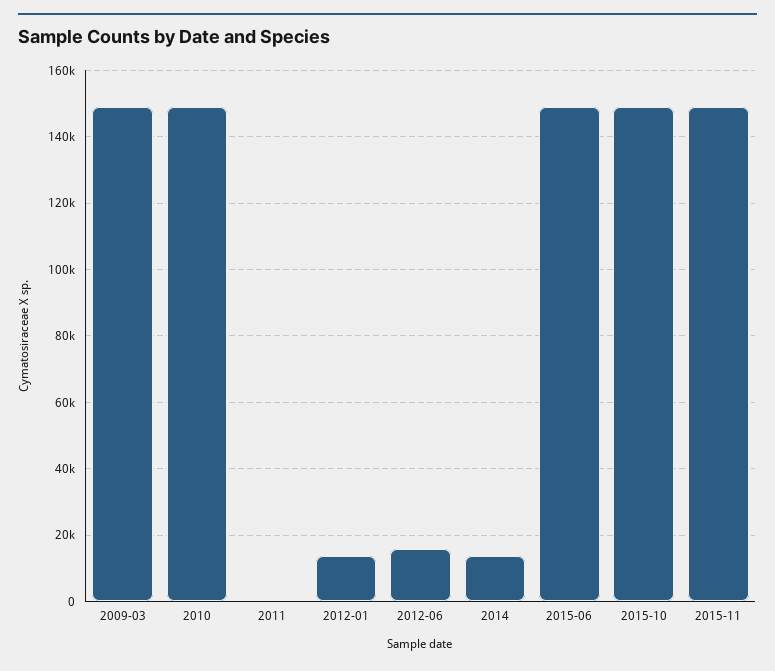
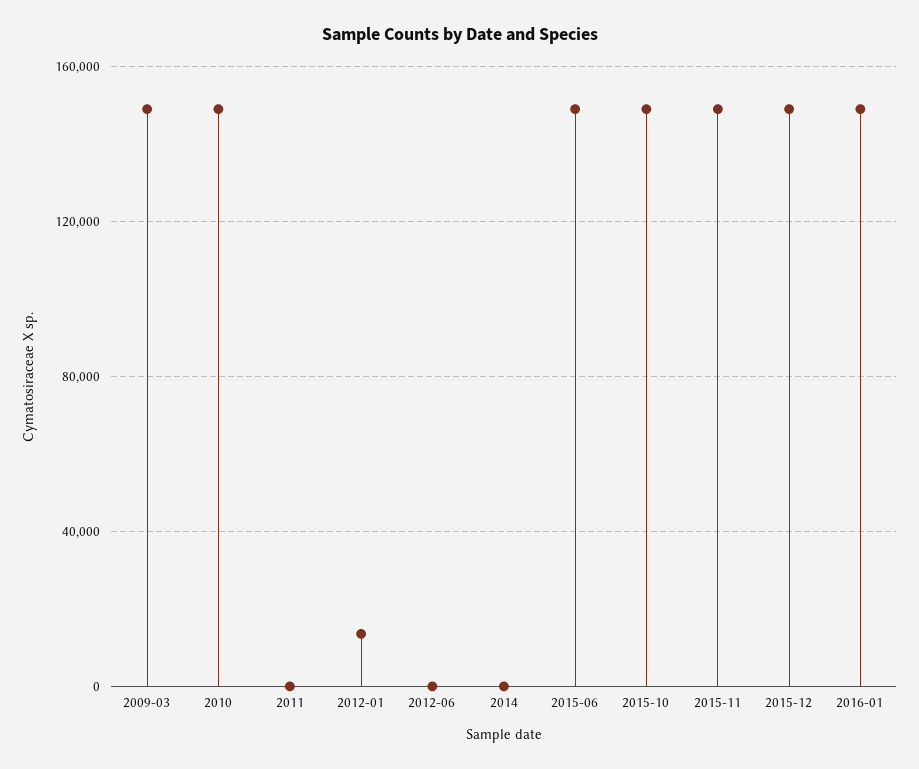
2012-06: 16000 -> 0
2014: 14000 -> 0
2015-12: none -> 150000
2016-01: none -> 150000

